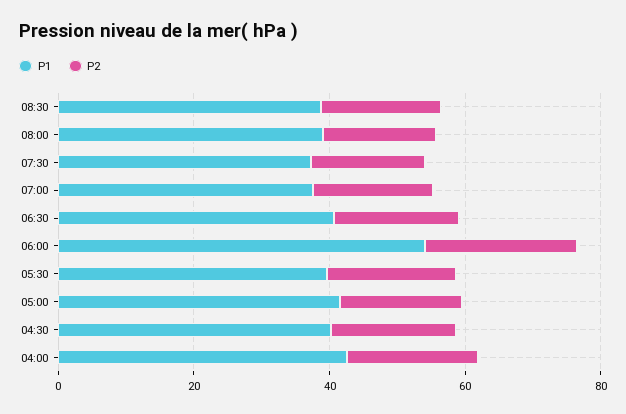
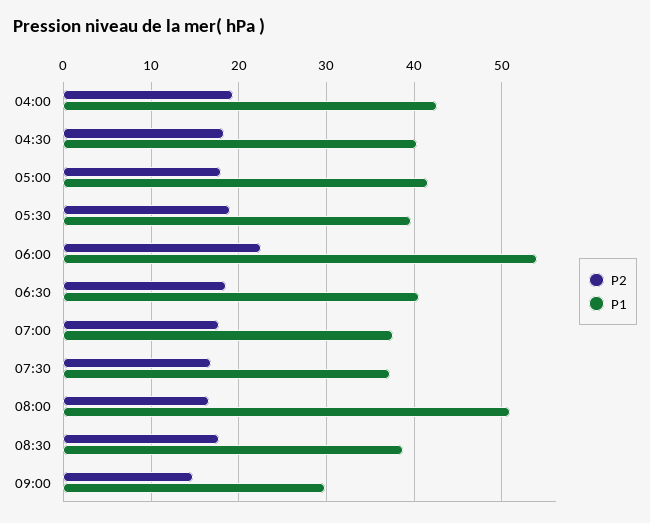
P1, 08:00: 40 -> 51
P2, 09:00: none -> 15
P1, 09:00: none -> 30

